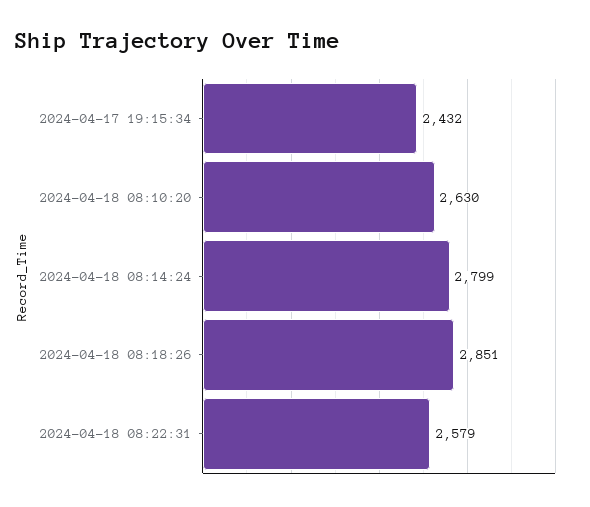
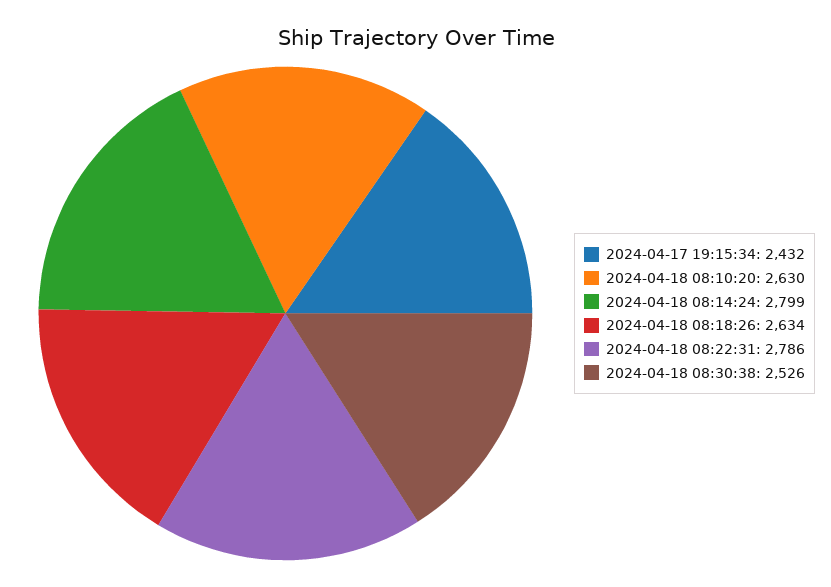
2024-04-18 08:18:26: 2851 -> 2634
2024-04-18 08:22:31: 2579 -> 2786
2024-04-18 08:30:38: none -> 2526

